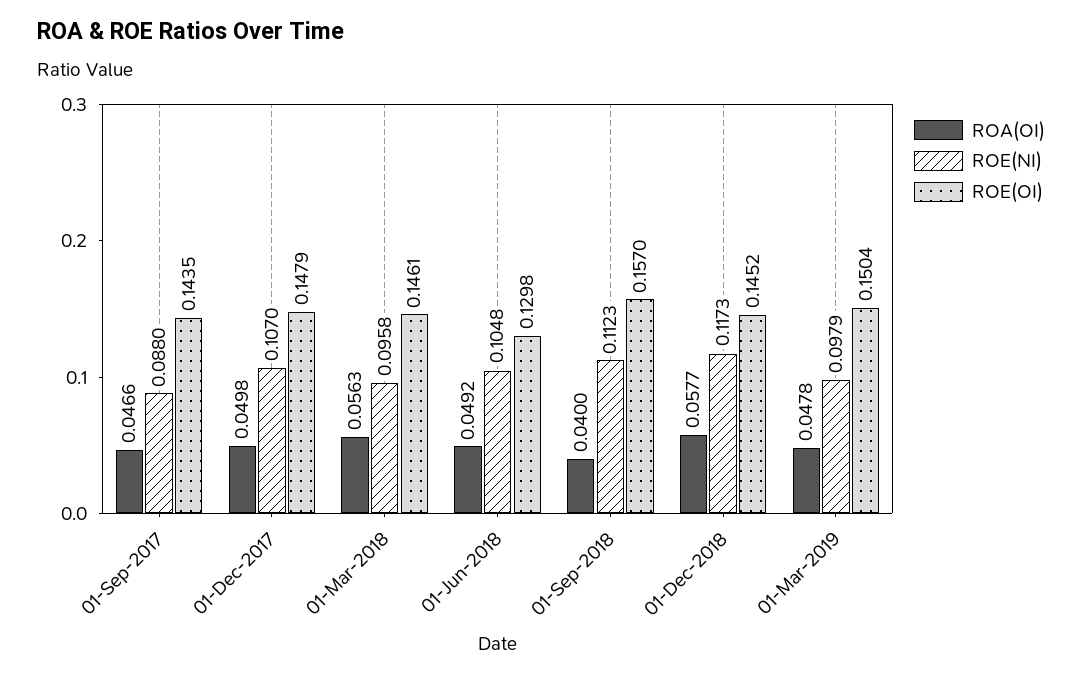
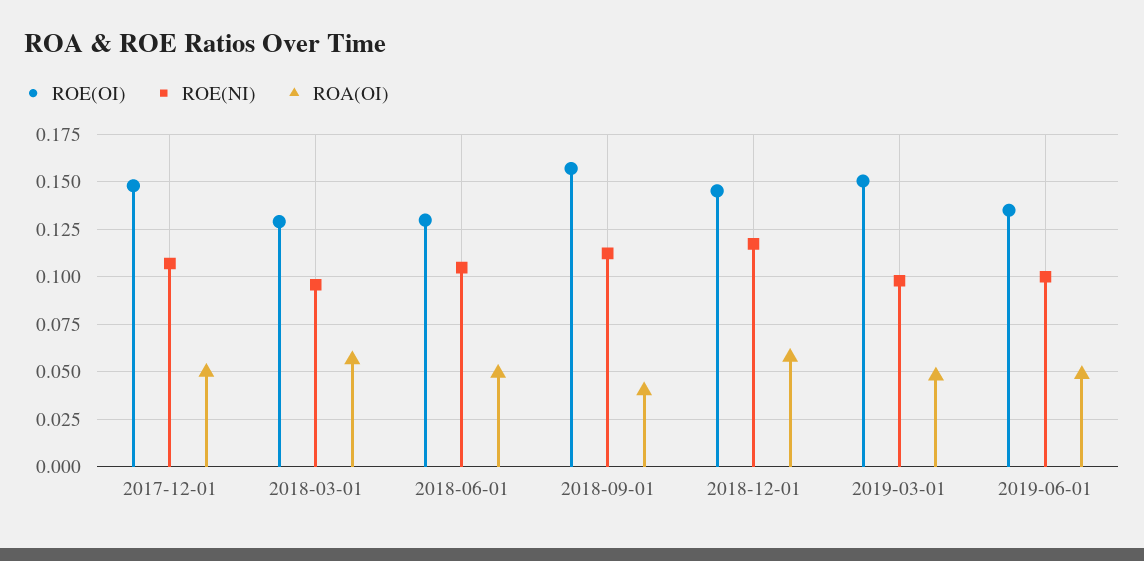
ROA(OI), 01-Sep-2017: 0.0466 -> none
ROE(NI), 01-Sep-2017: 0.088 -> none
ROE(OI), 01-Sep-2017: 0.1435 -> none
ROE(OI), 01-Mar-2018: 0.1461 -> 0.13
ROE(OI), 2019-06-01: none -> 0.135
ROE(NI), 2019-06-01: none -> 0.1
ROA(OI), 2019-06-01: none -> 0.05

